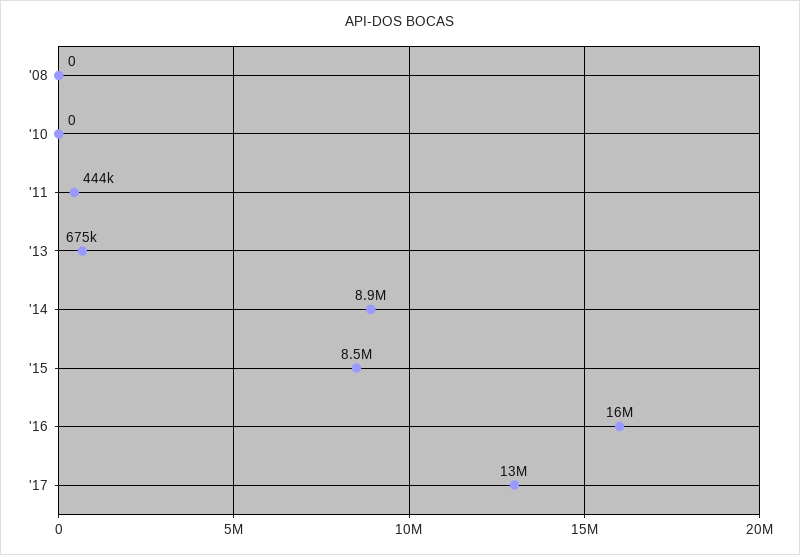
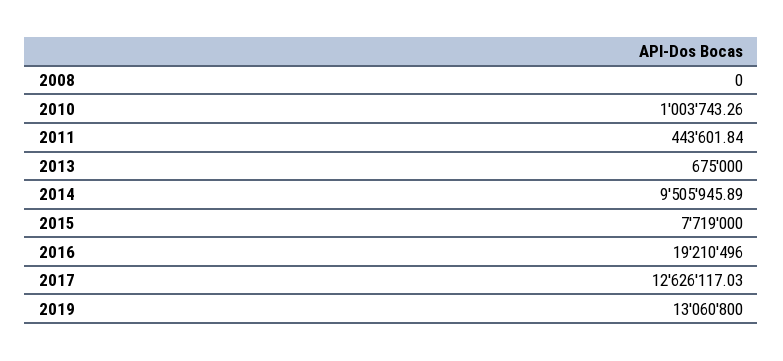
'10: 0 -> 1003743.26
'14: 8900000 -> 9505945.89
'15: 8500000 -> 7719000
'16: 16000000 -> 19210496
2019: none -> 13060800

